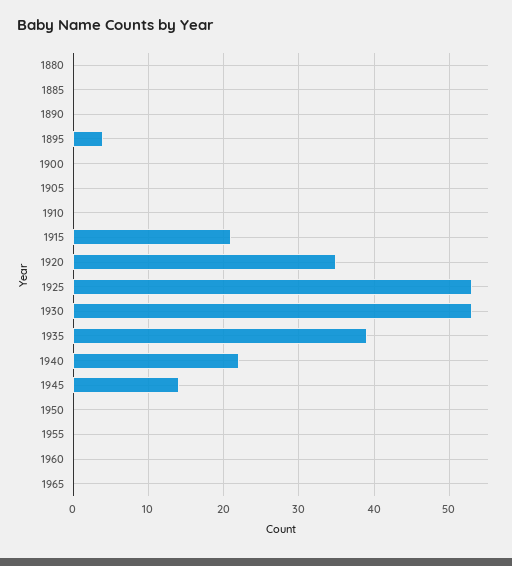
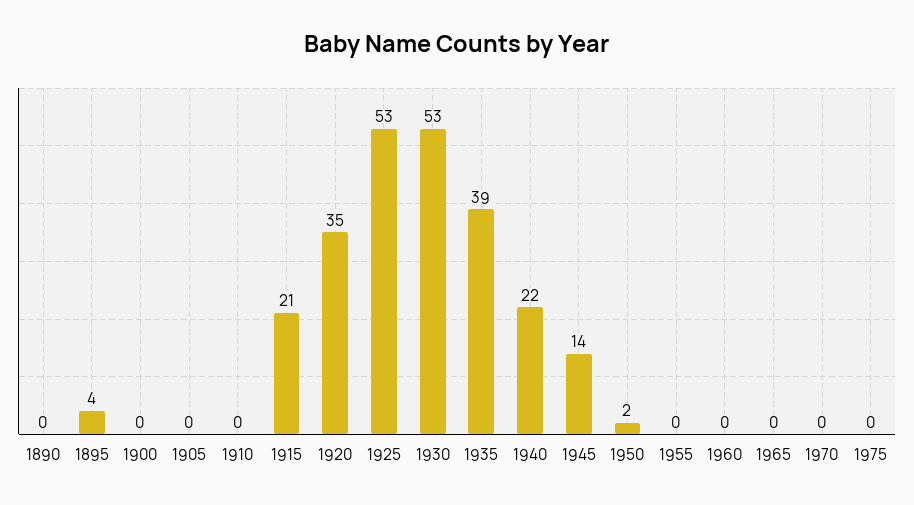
1880: 0 -> none
1885: 0 -> none
1950: 0 -> 2
1970: none -> 0
1975: none -> 0

